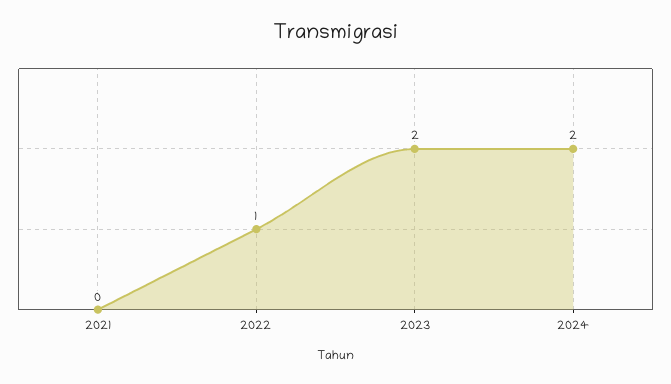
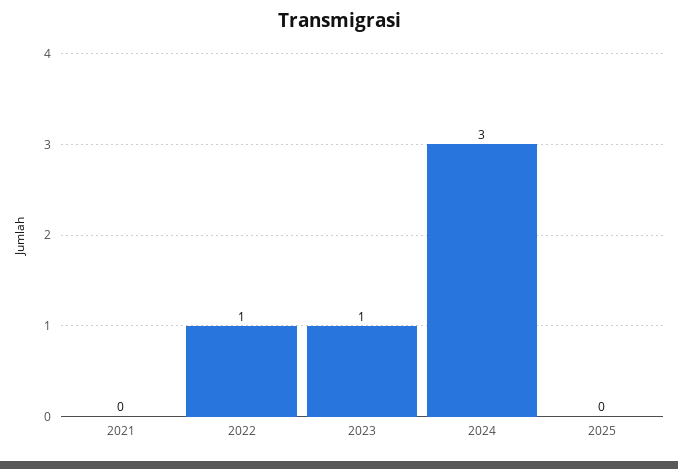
2023: 2 -> 1
2024: 2 -> 3
2025: none -> 0

